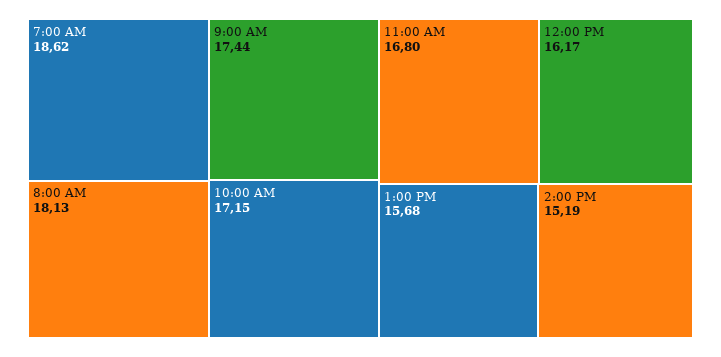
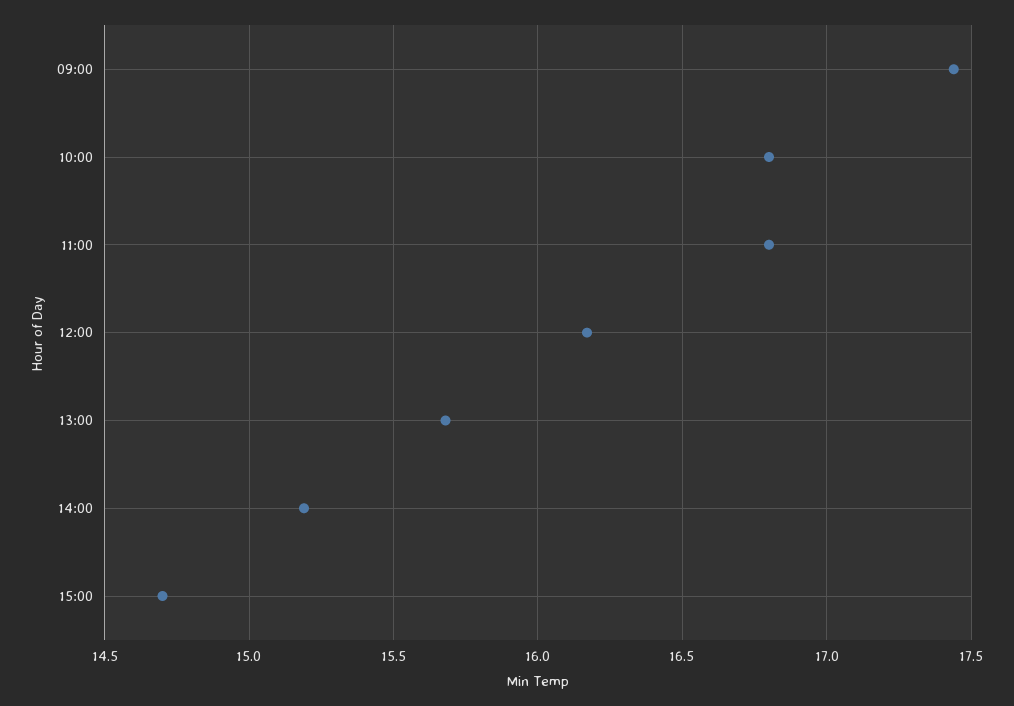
7:00 AM: 18.62 -> none
8:00 AM: 18.13 -> none
10:00 AM: 17.15 -> 16.8
15:00: none -> 14.7

